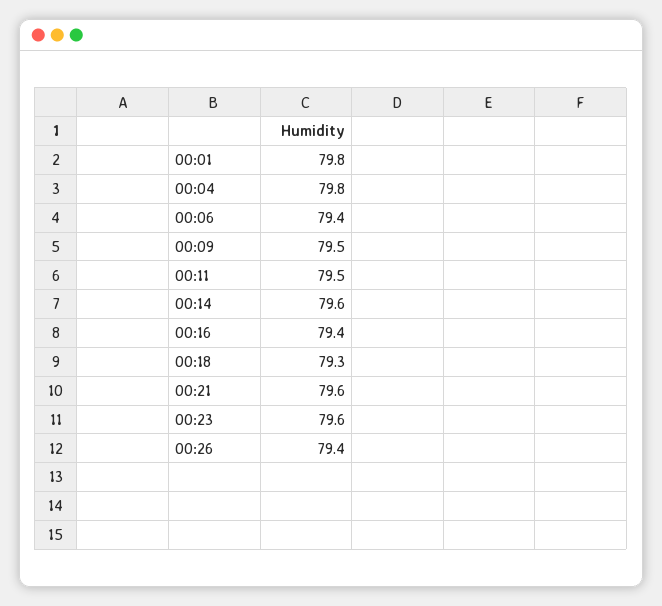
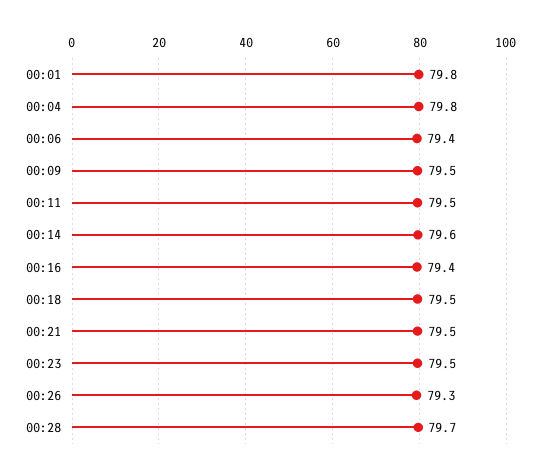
00:18: 79.3 -> 79.5
00:21: 79.6 -> 79.5
00:23: 79.6 -> 79.5
00:26: 79.4 -> 79.3
00:28: none -> 79.7

